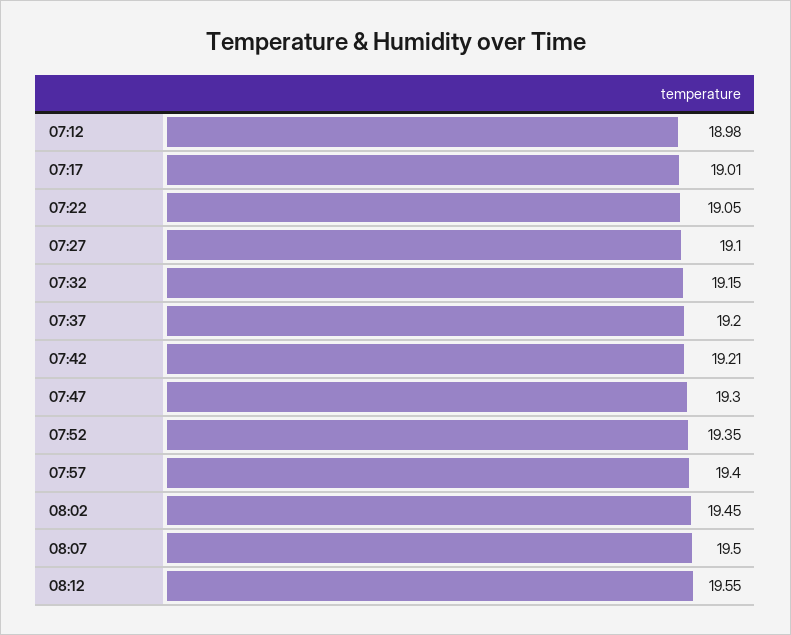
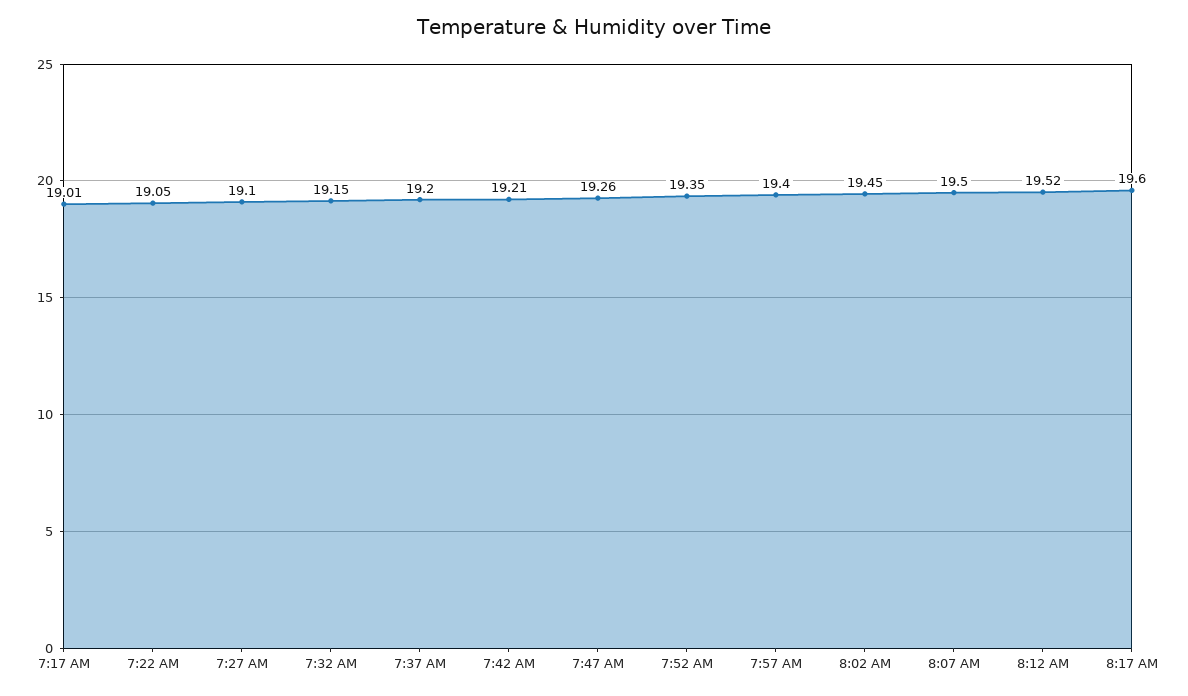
07:12: 18.98 -> none
07:47: 19.3 -> 19.26
08:12: 19.55 -> 19.52
8:17 AM: none -> 19.6

